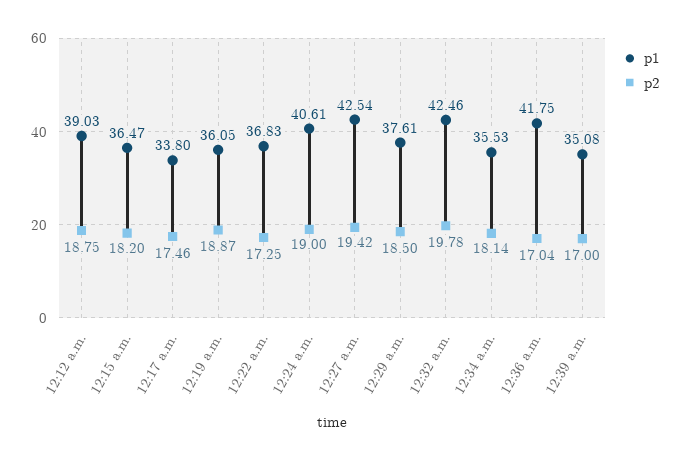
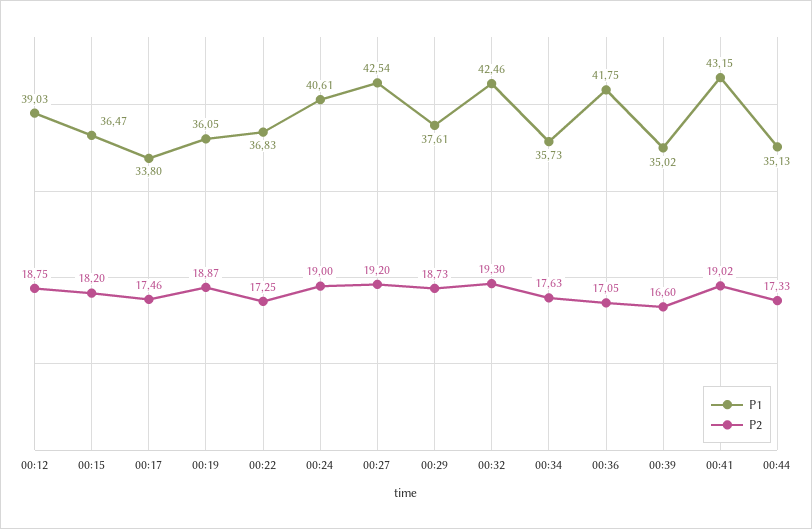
p2, 12:27 a.m.: 19.42 -> 19.2
p2, 12:29 a.m.: 18.5 -> 18.73
p2, 12:32 a.m.: 19.78 -> 19.3
p1, 12:34 a.m.: 35.53 -> 35.73
p2, 12:34 a.m.: 18.14 -> 17.63
p2, 12:36 a.m.: 17.04 -> 17.05
p1, 12:39 a.m.: 35.08 -> 35.02
p2, 12:39 a.m.: 17 -> 16.6
p1, 00:41: none -> 43.15
p2, 00:41: none -> 19.02
p1, 00:44: none -> 35.13
p2, 00:44: none -> 17.33

